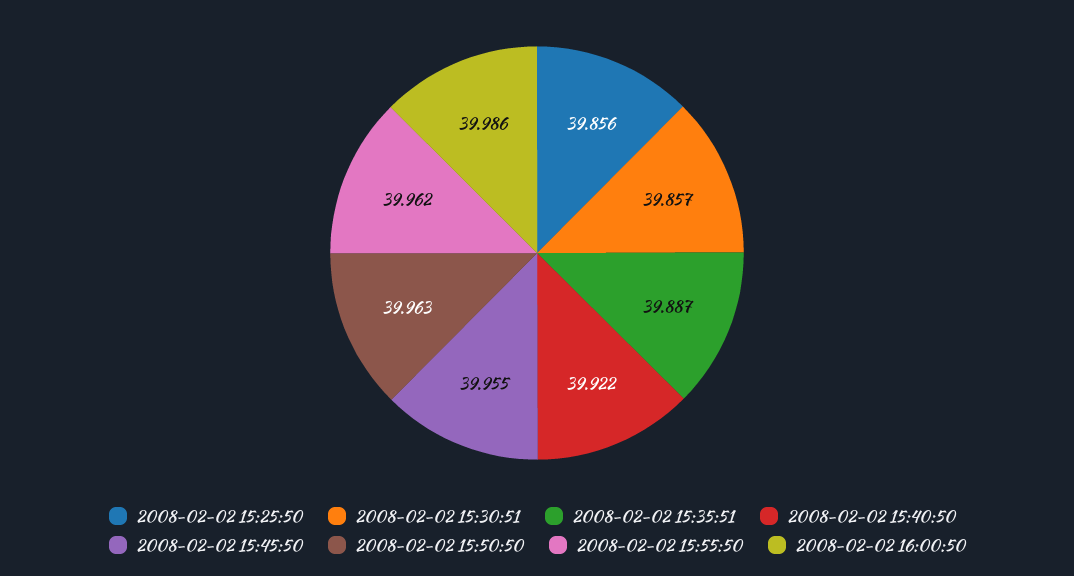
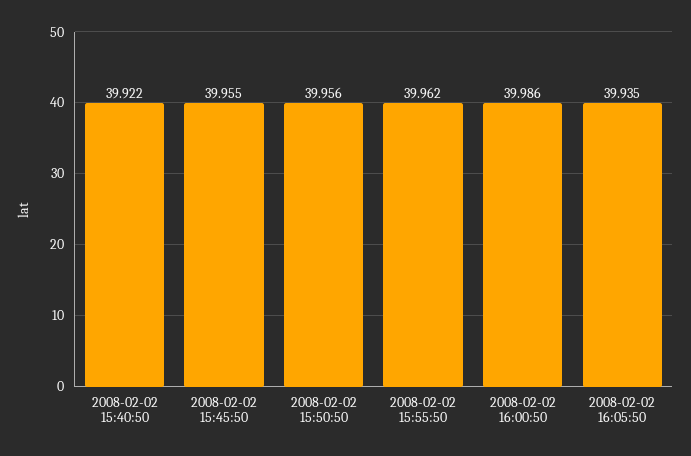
2008-02-02 15:25:50: 39.856 -> none
2008-02-02 15:30:51: 39.857 -> none
2008-02-02 15:35:51: 39.887 -> none
2008-02-02 15:50:50: 39.963 -> 39.956
2008-02-02 16:05:50: none -> 39.935

